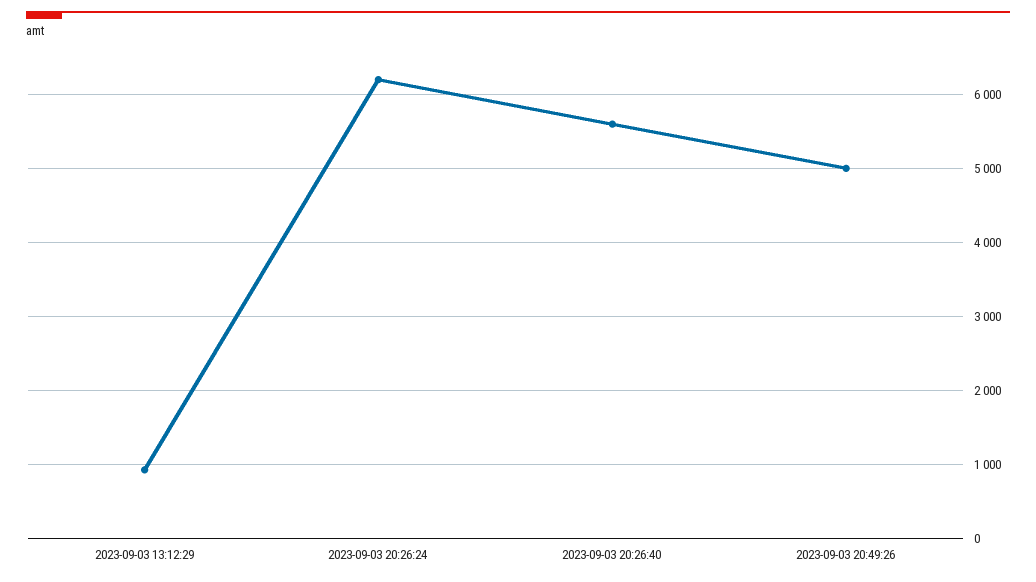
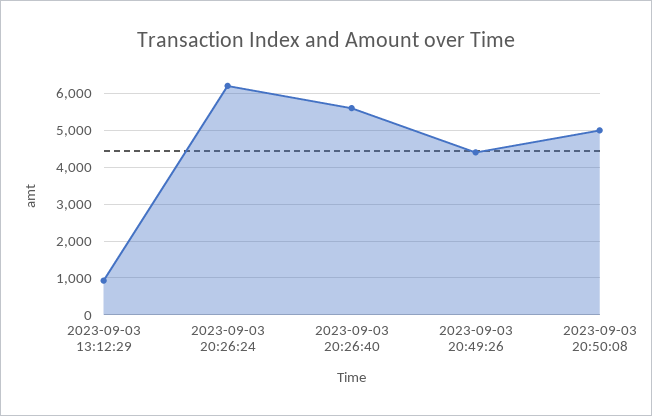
2023-09-03 20:49:26: 5000 -> 4400
2023-09-03 20:50:08: none -> 5000

